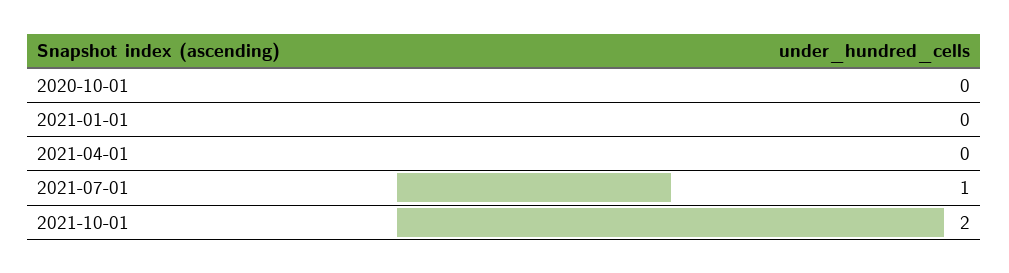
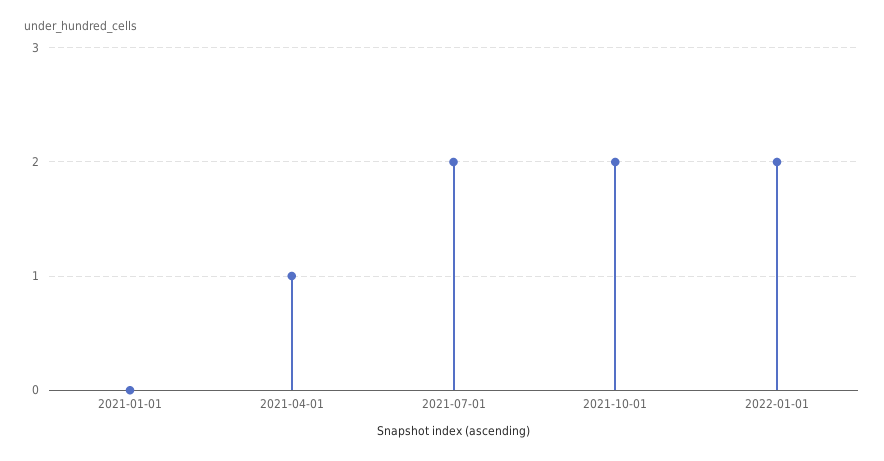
2020-10-01: 0 -> none
2021-04-01: 0 -> 1
2021-07-01: 1 -> 2
2022-01-01: none -> 2

